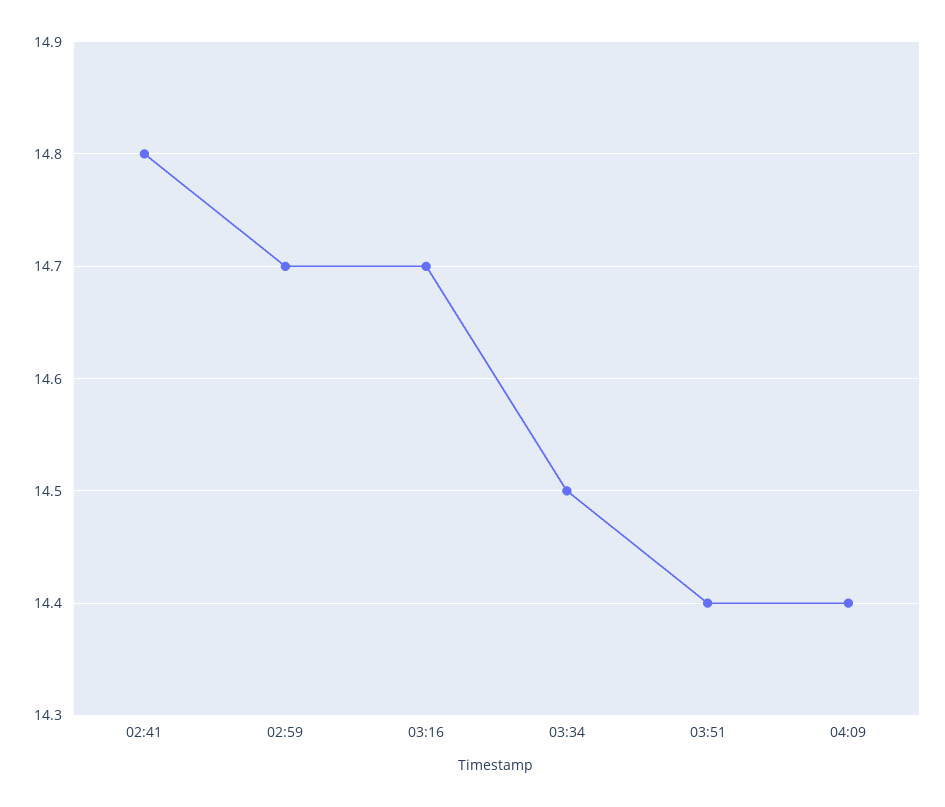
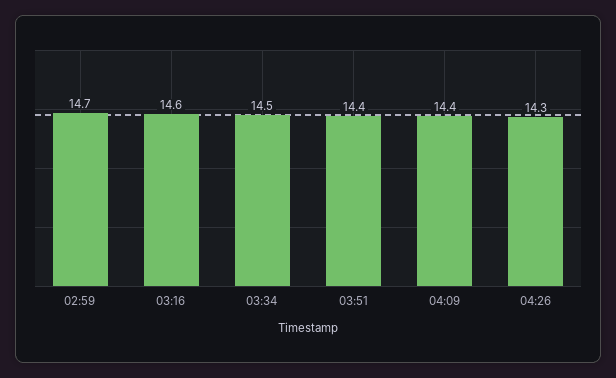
02:41: 14.8 -> none
03:16: 14.7 -> 14.6
04:26: none -> 14.3

